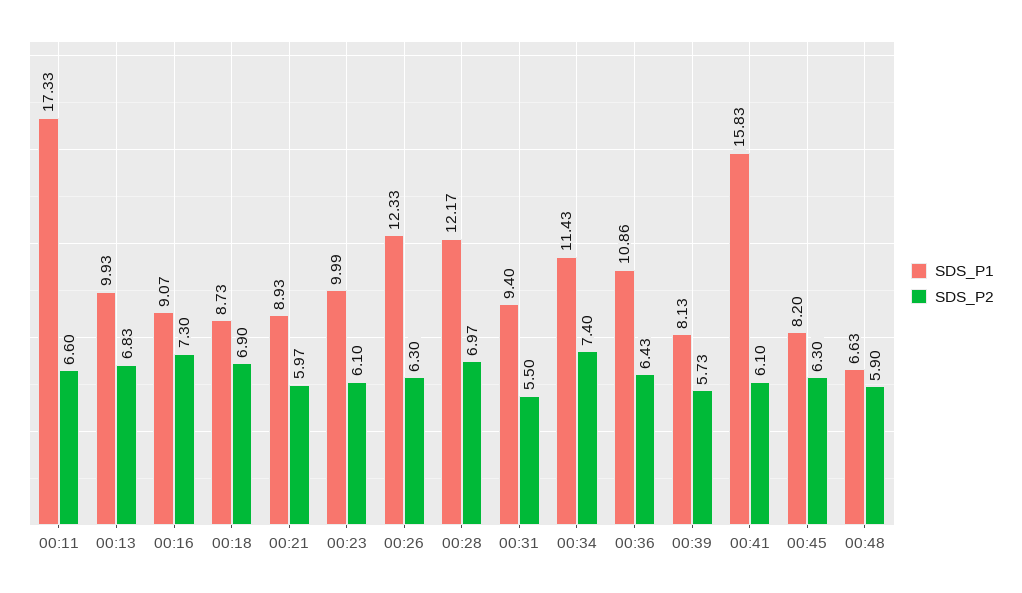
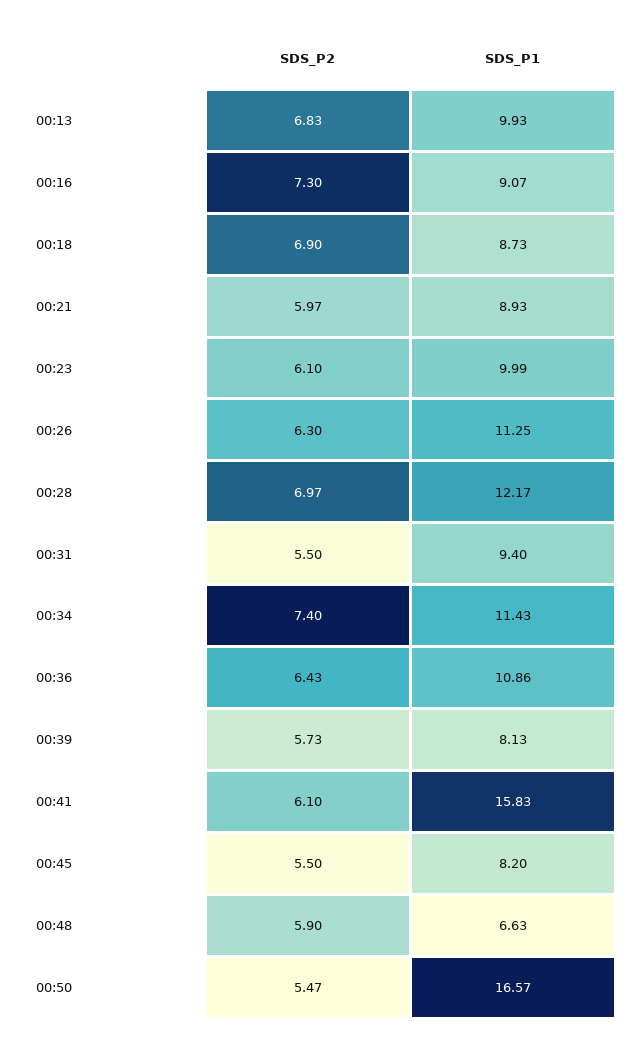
SDS_P1, 00:11: 17.33 -> none
SDS_P2, 00:11: 6.6 -> none
SDS_P1, 00:26: 12.33 -> 11.25
SDS_P2, 00:45: 6.3 -> 5.5
SDS_P2, 00:50: none -> 5.47
SDS_P1, 00:50: none -> 16.57

